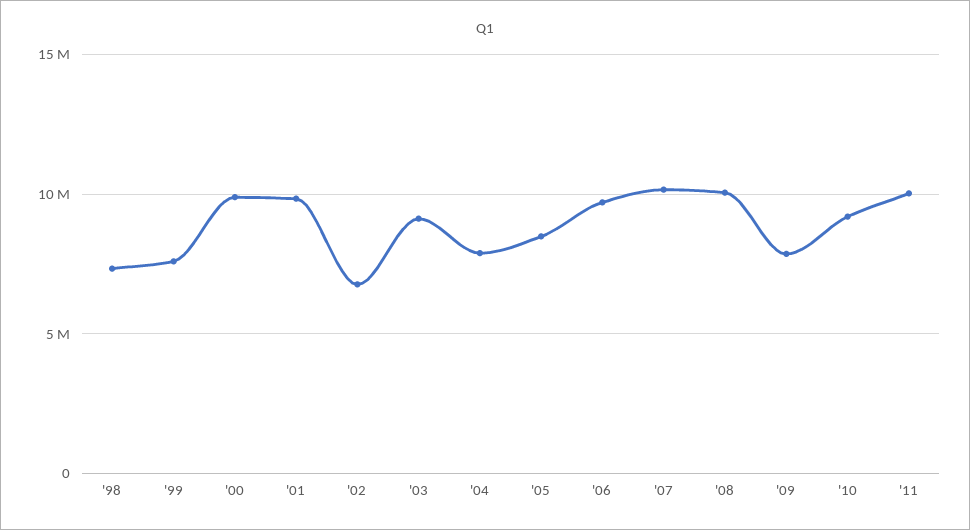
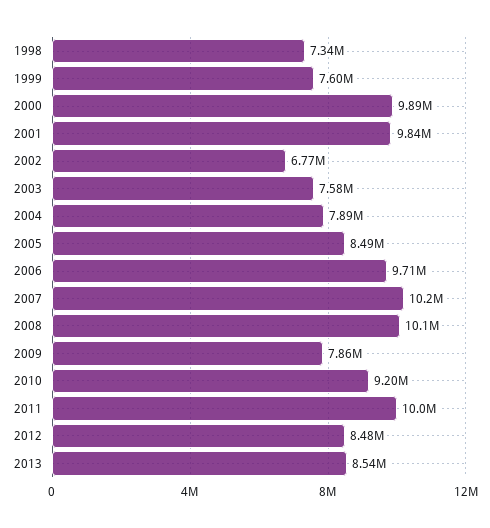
'03: 9000000 -> 7580000
2012: none -> 8480000
2013: none -> 8540000

